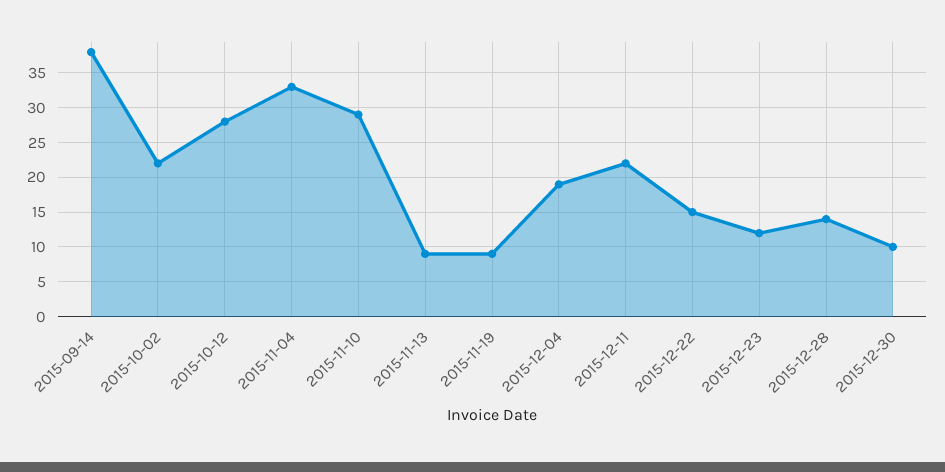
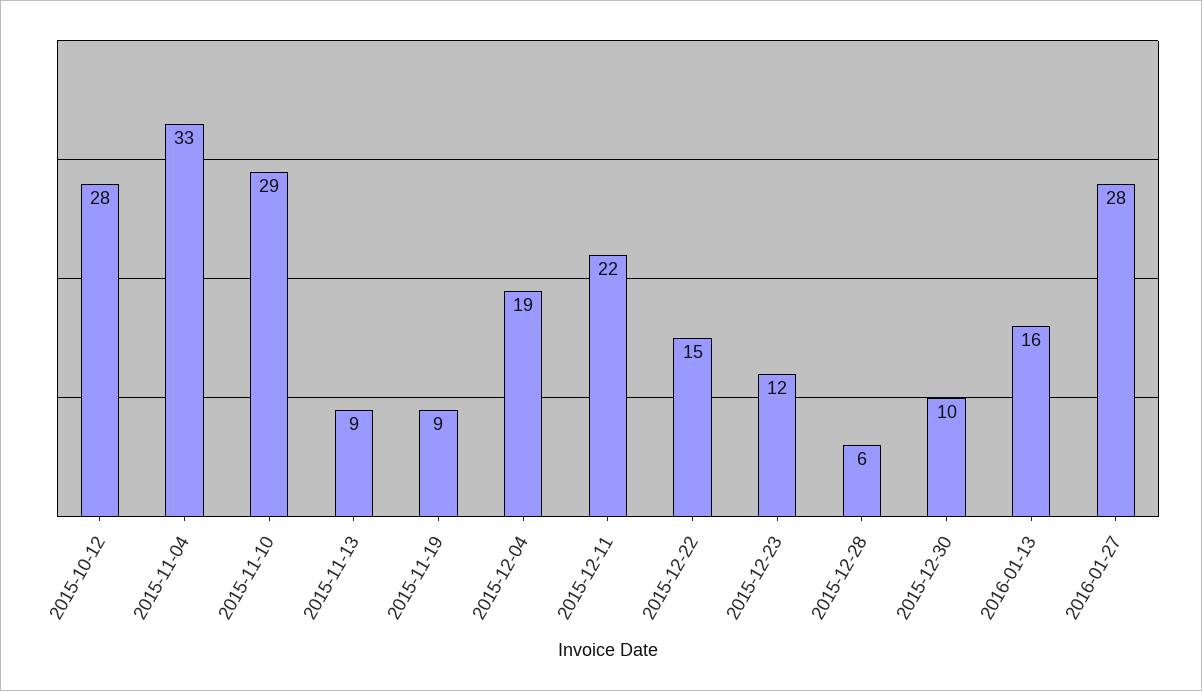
2015-09-14: 38 -> none
2015-10-02: 22 -> none
2015-12-28: 14 -> 6
2016-01-13: none -> 16
2016-01-27: none -> 28

